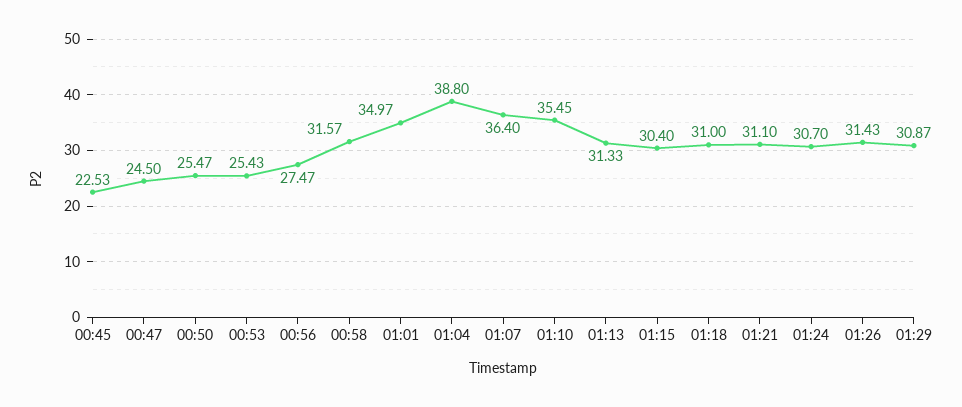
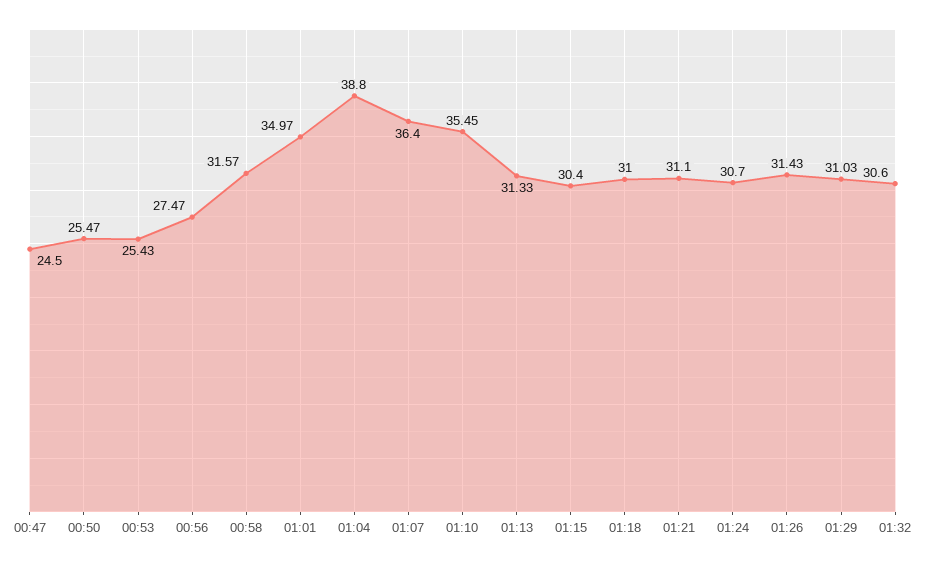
00:45: 22.53 -> none
01:29: 30.87 -> 31.03
01:32: none -> 30.6

